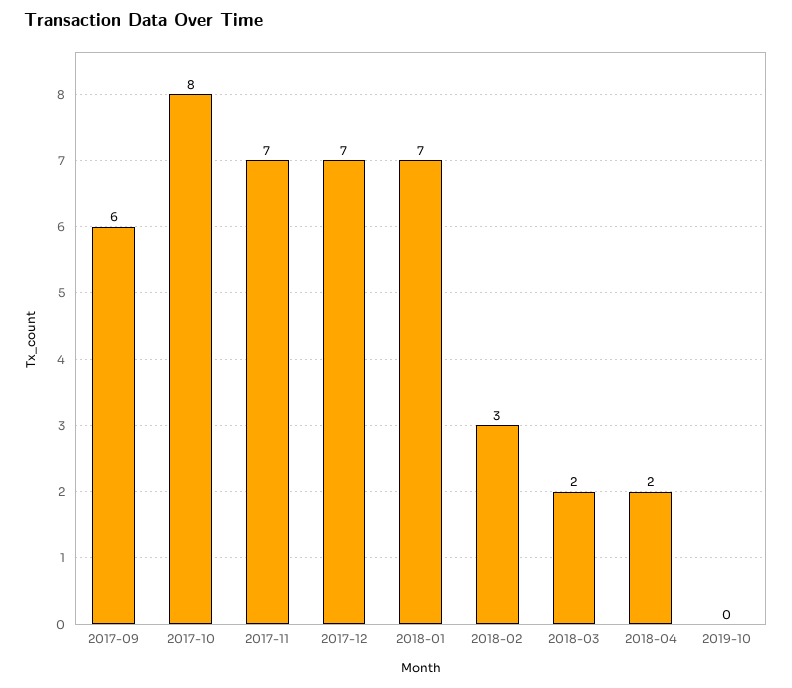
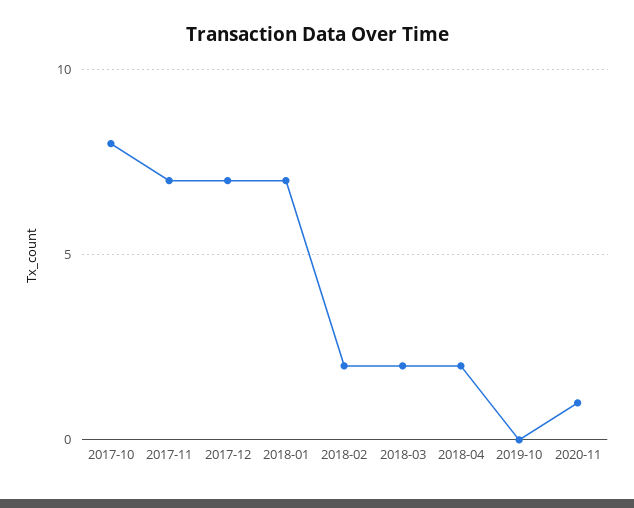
2017-09: 6 -> none
2018-02: 3 -> 2
2020-11: none -> 1

